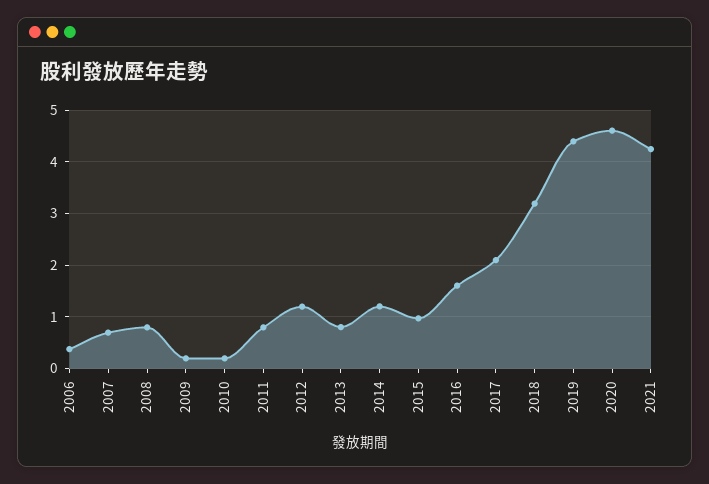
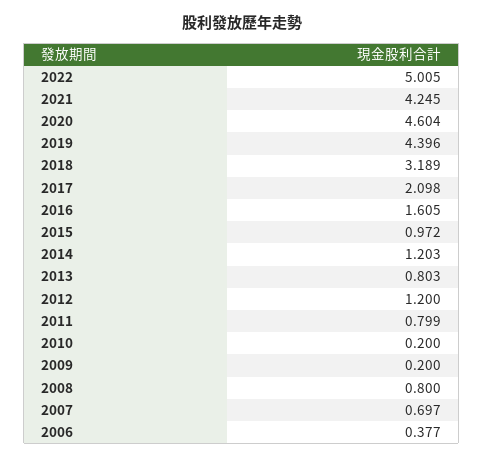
2022: none -> 5.005

